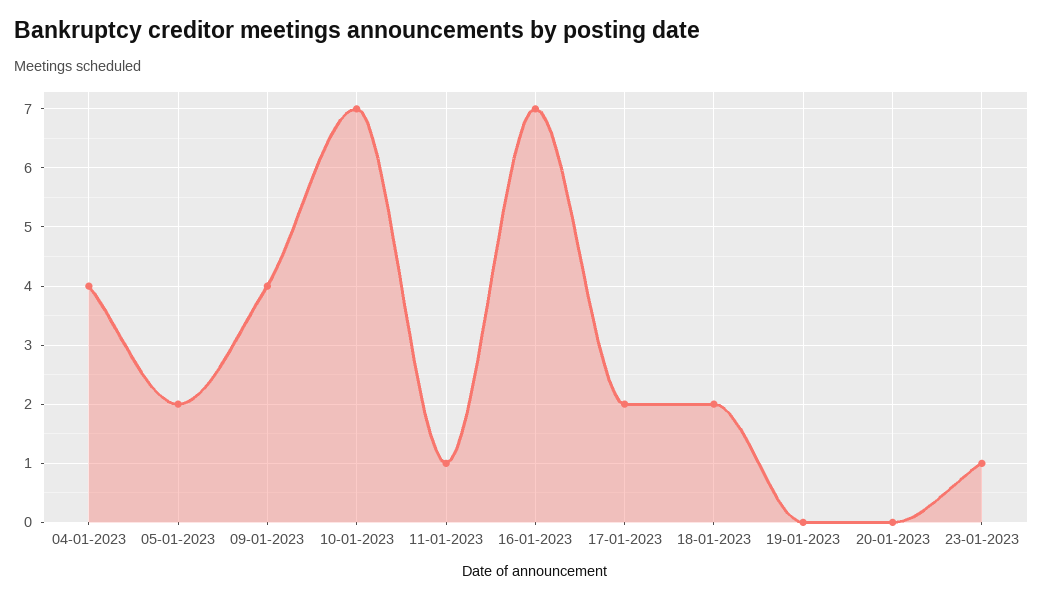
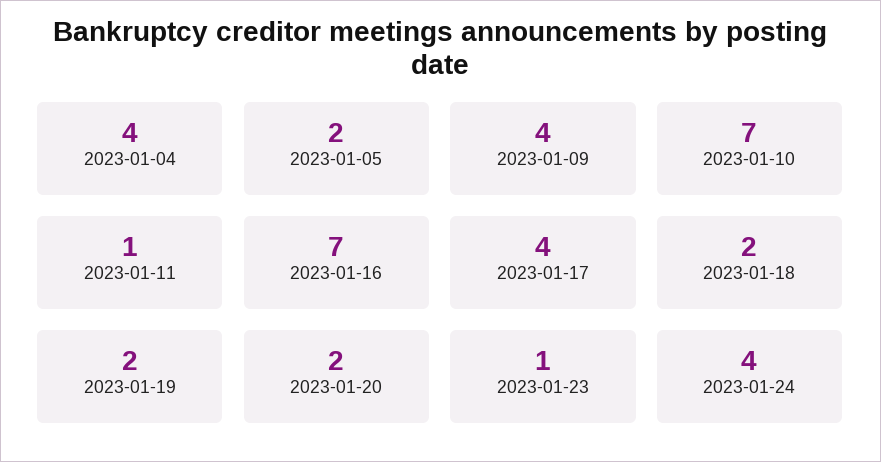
17-01-2023: 2 -> 4
19-01-2023: 0 -> 2
20-01-2023: 0 -> 2
2023-01-24: none -> 4

